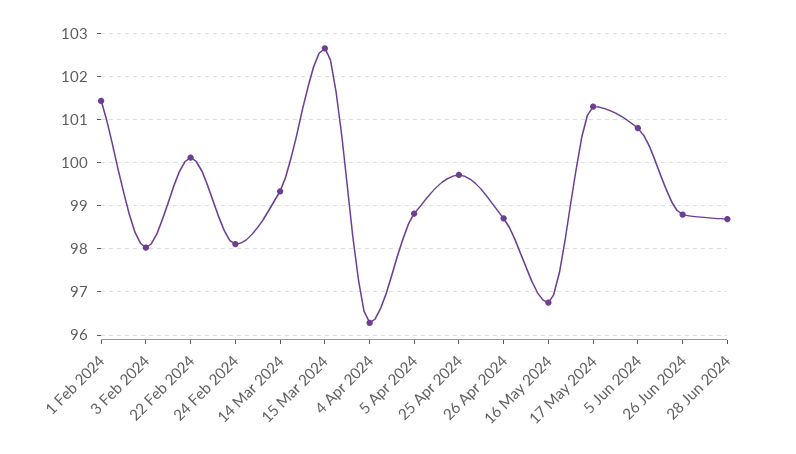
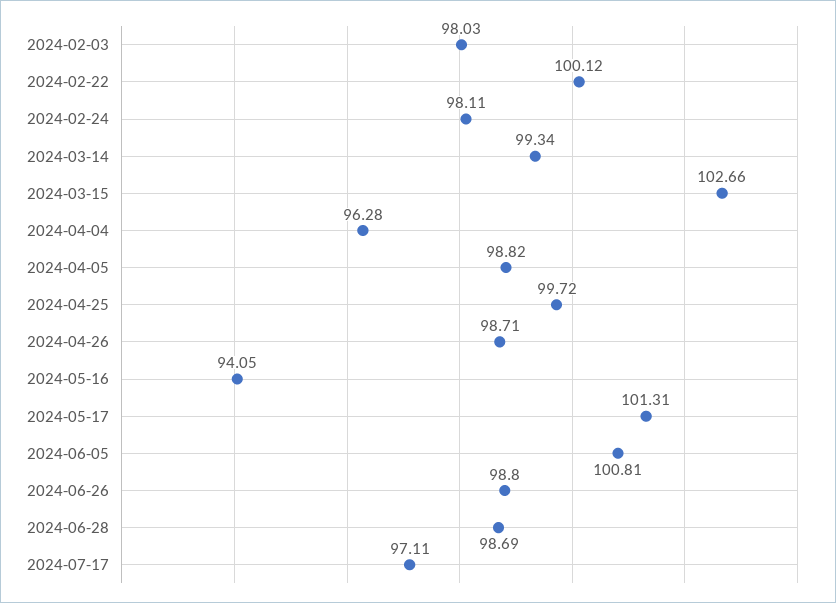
1 Feb 2024: 101.4 -> none
16 May 2024: 96.8 -> 94.05
2024-07-17: none -> 97.11

